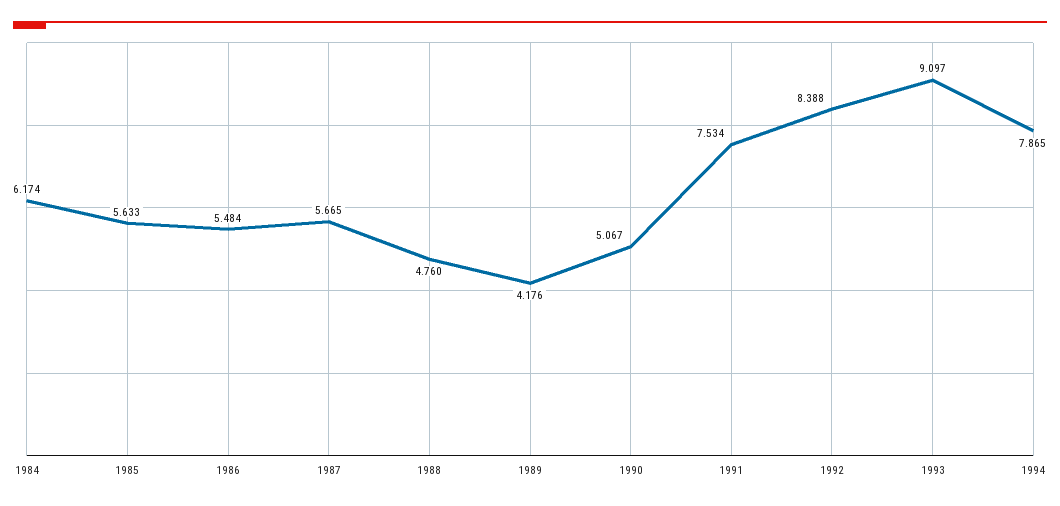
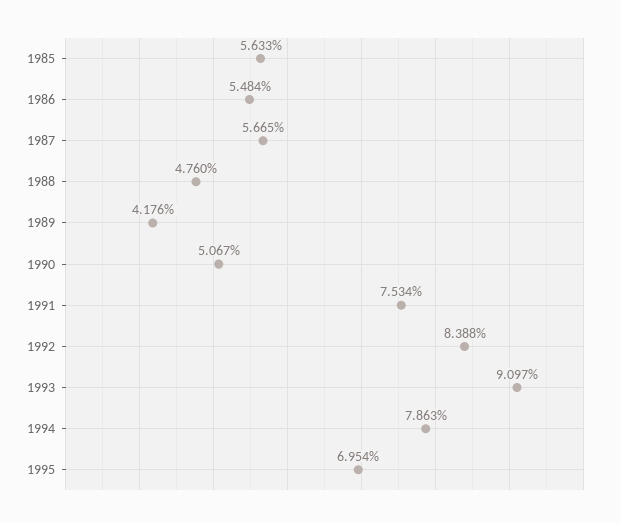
1984: 6.174 -> none
1994: 7.865 -> 7.863
1995: none -> 6.954

